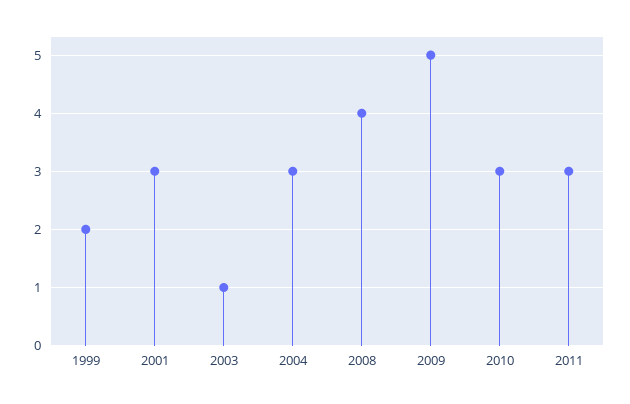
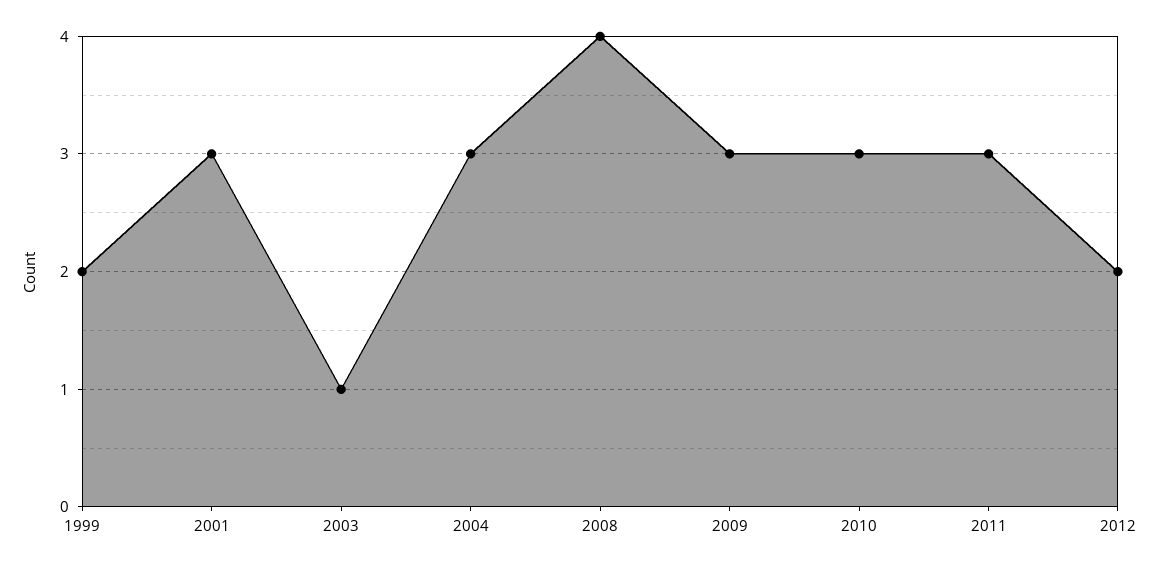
2009: 5 -> 3
2012: none -> 2

